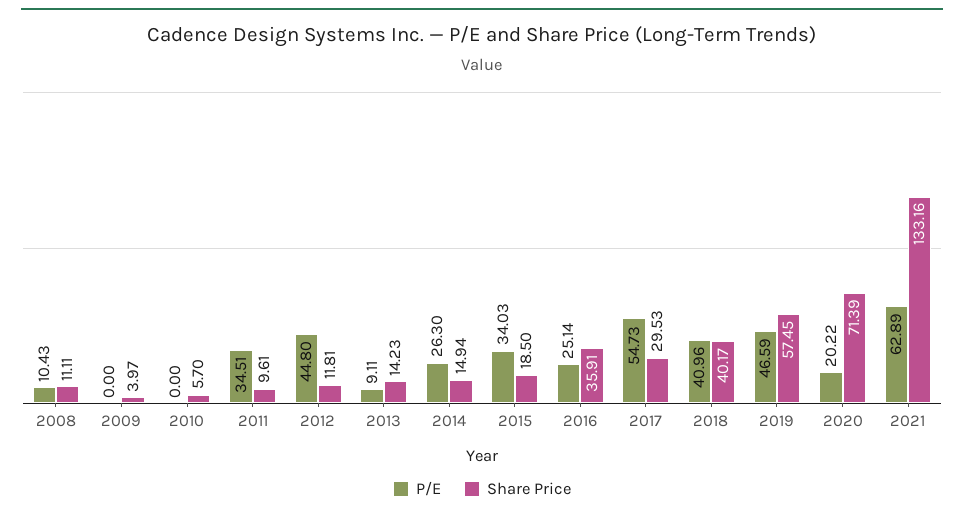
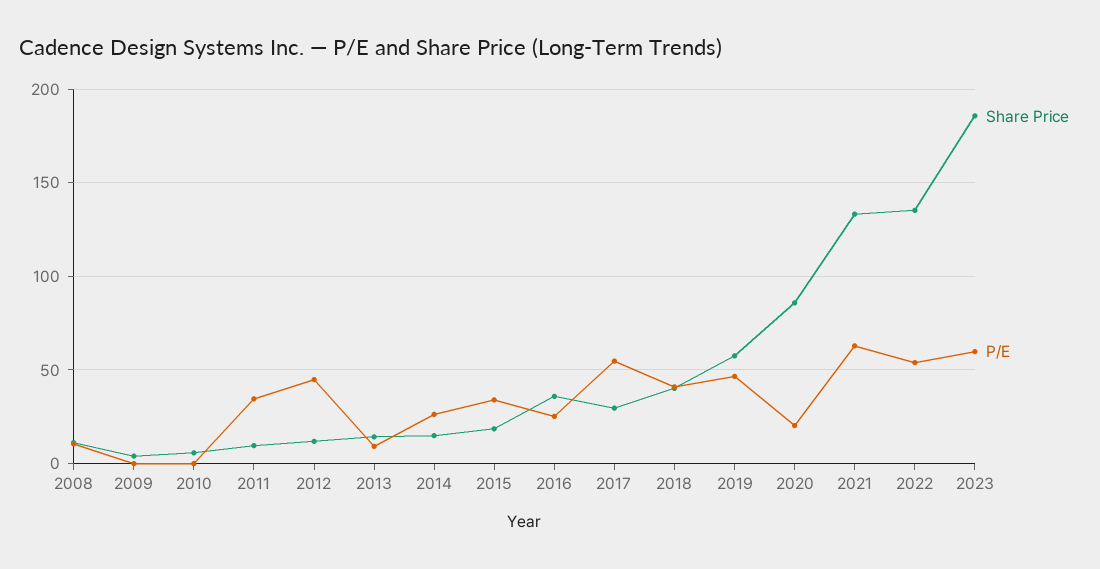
Share Price, 2020: 71.39 -> 85
Share Price, 2022: none -> 135
P/E, 2022: none -> 55
Share Price, 2023: none -> 185
P/E, 2023: none -> 60

